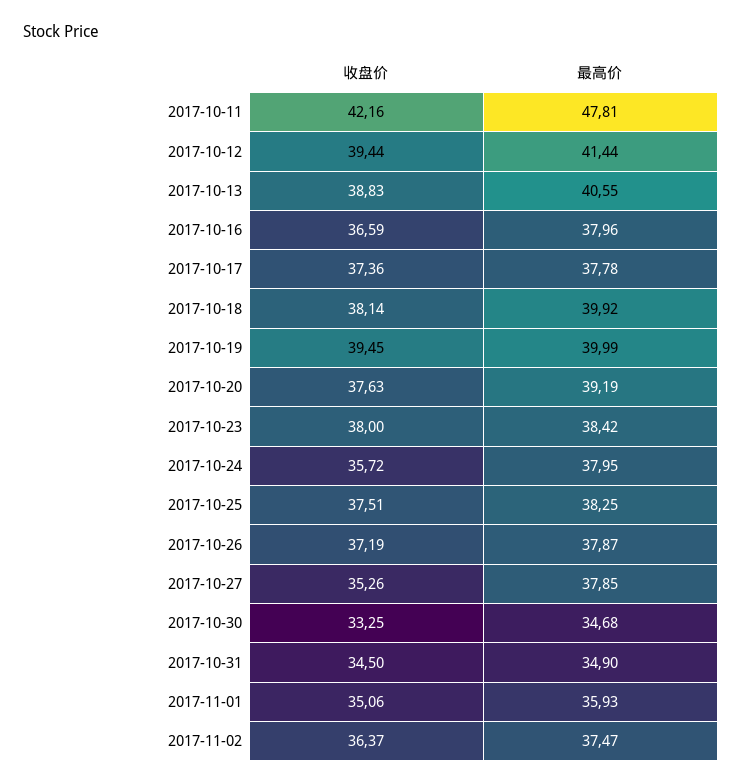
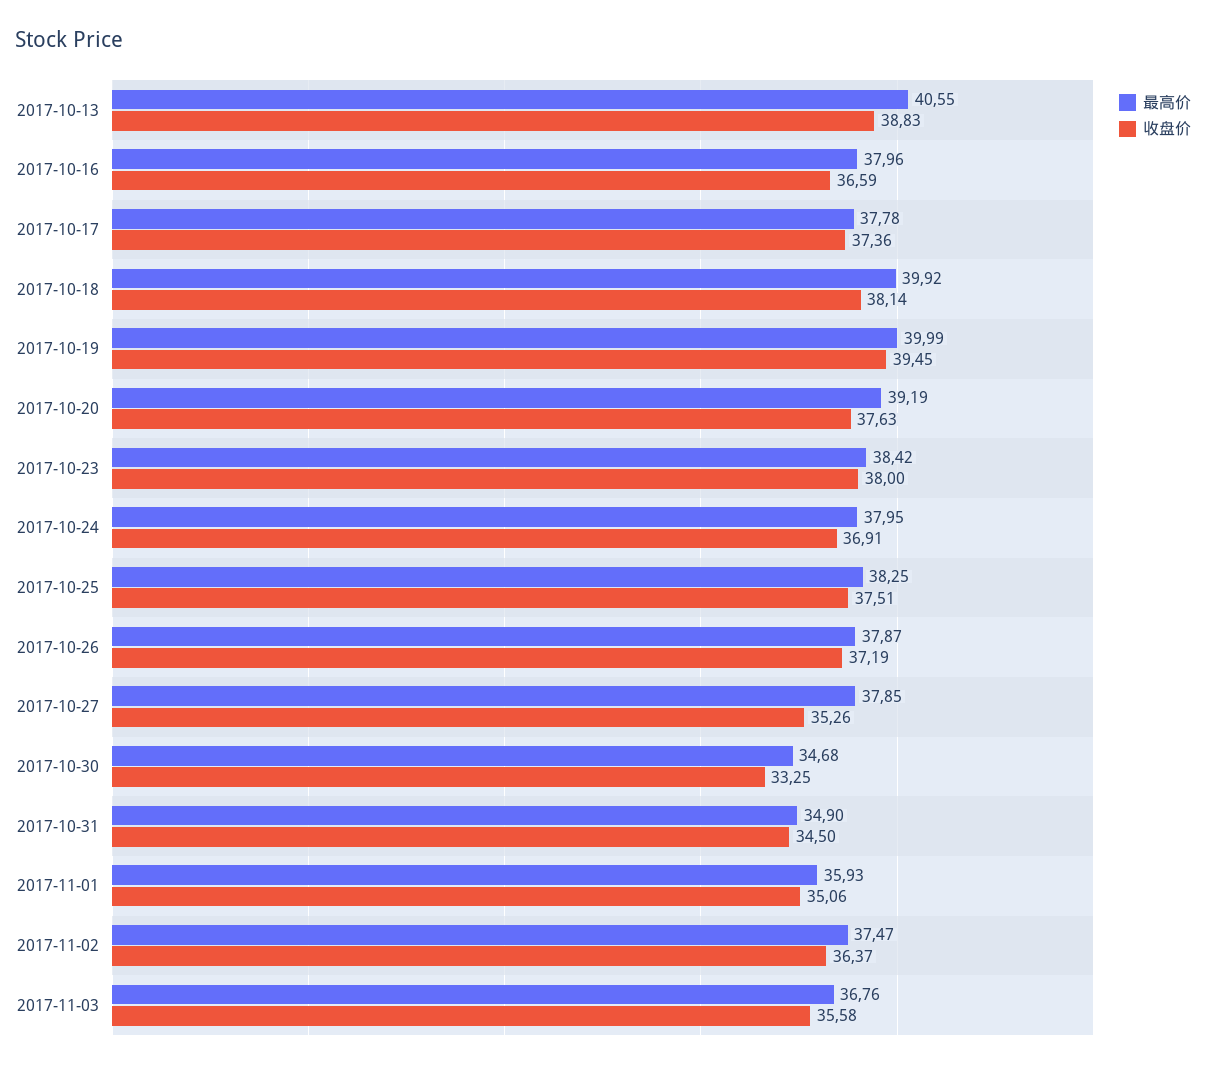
收盘价, 2017-10-11: 42.16 -> none
最高价, 2017-10-11: 47.81 -> none
收盘价, 2017-10-12: 39.44 -> none
最高价, 2017-10-12: 41.44 -> none
收盘价, 2017-10-24: 35.72 -> 36.91
最高价, 2017-11-03: none -> 36.76
收盘价, 2017-11-03: none -> 35.58

